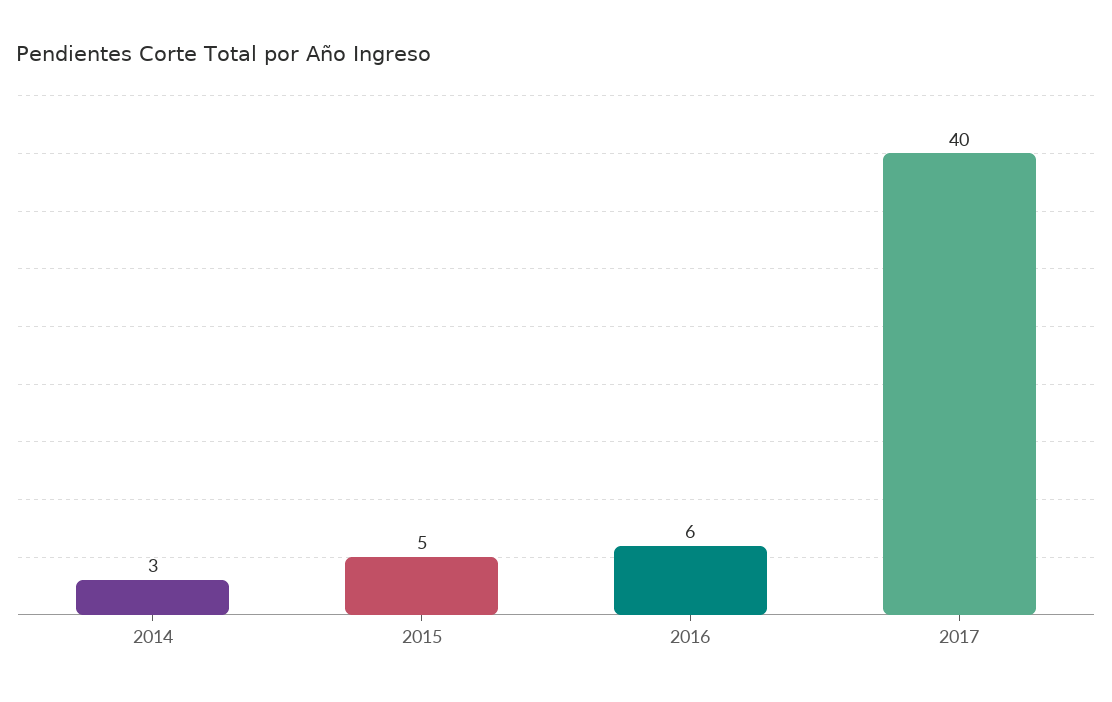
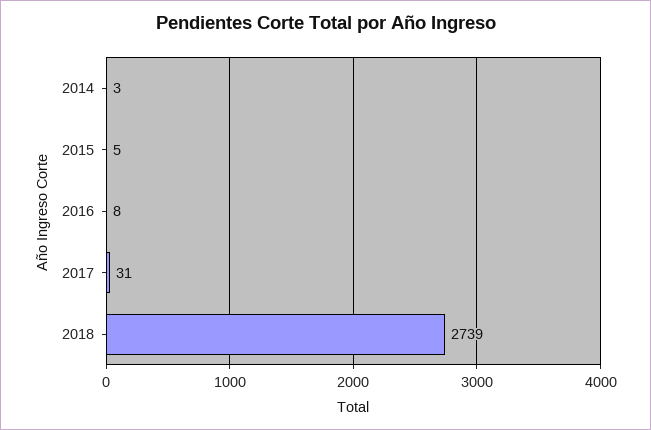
2016: 6 -> 8
2017: 40 -> 31
2018: none -> 2739

